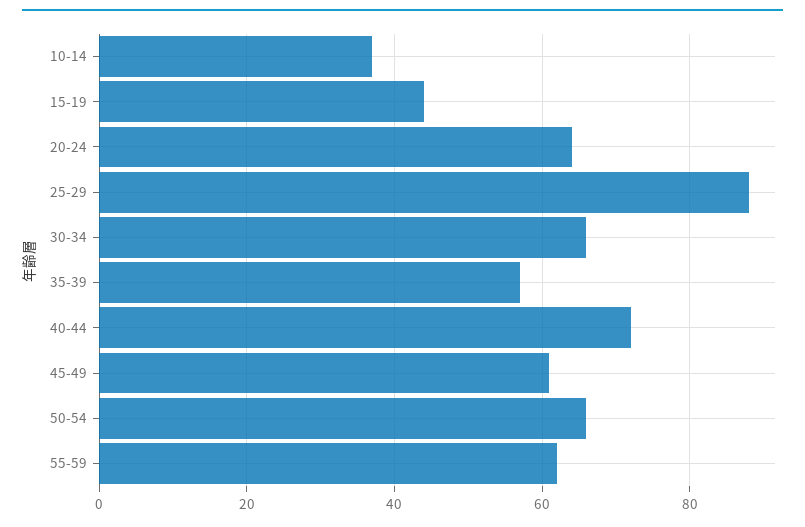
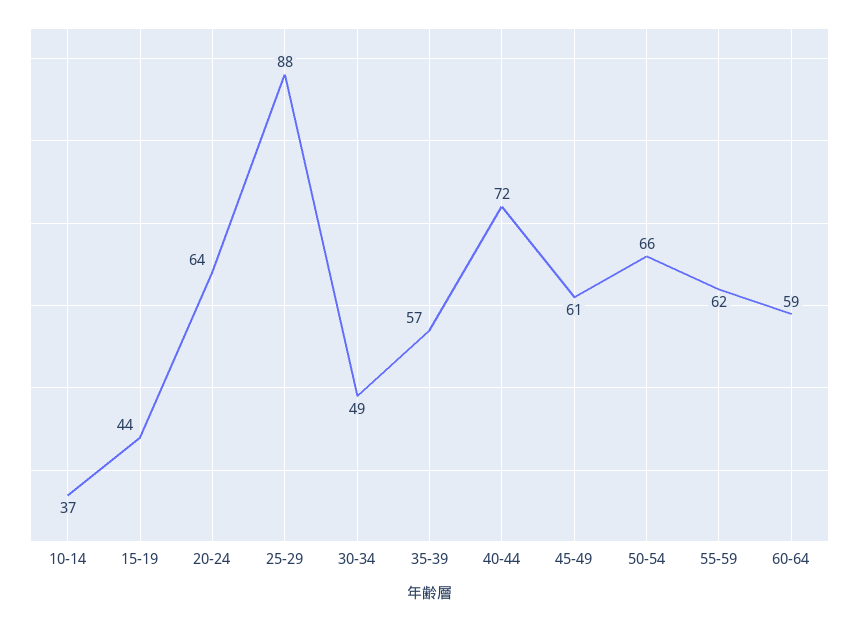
30-34: 65 -> 49
60-64: none -> 59

